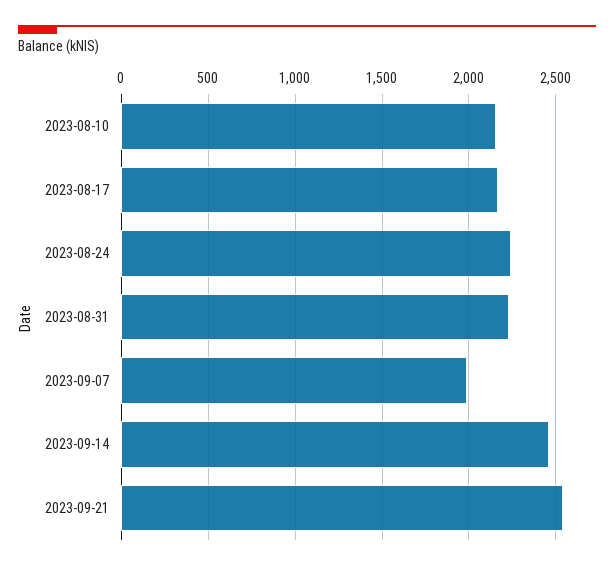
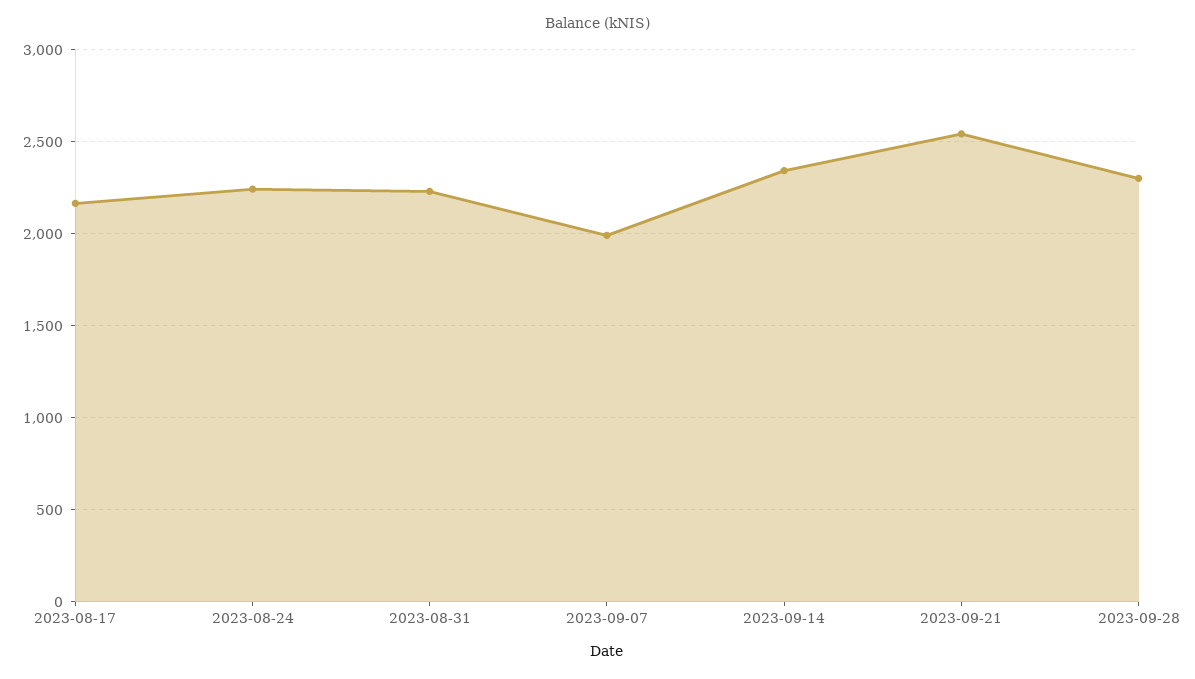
2023-08-10: 2150 -> none
2023-09-14: 2450 -> 2350
2023-09-28: none -> 2300

